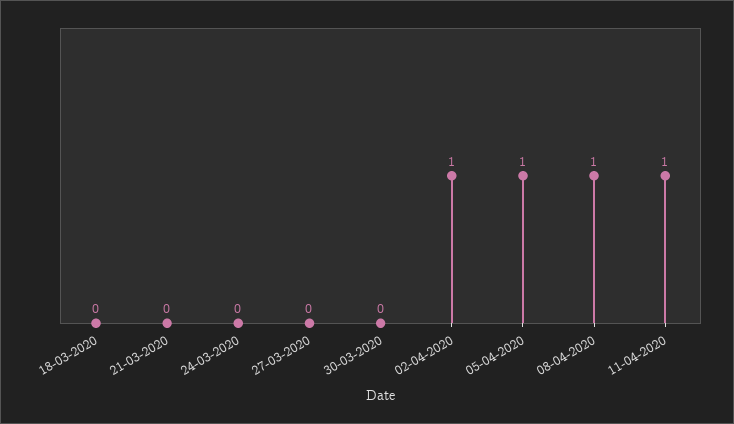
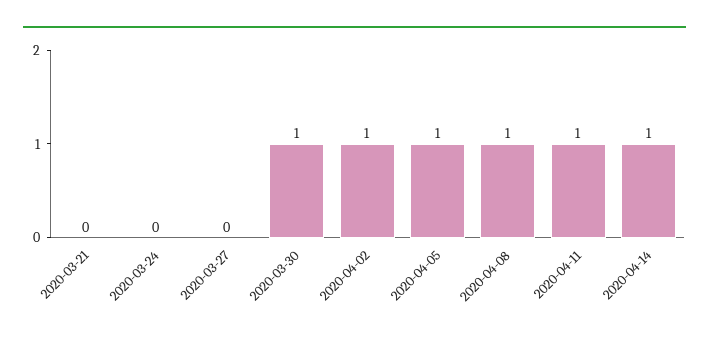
18-03-2020: 0 -> none
30-03-2020: 0 -> 1
2020-04-14: none -> 1

